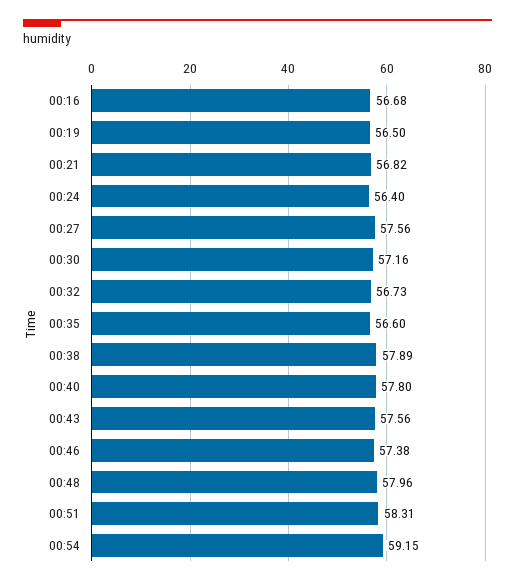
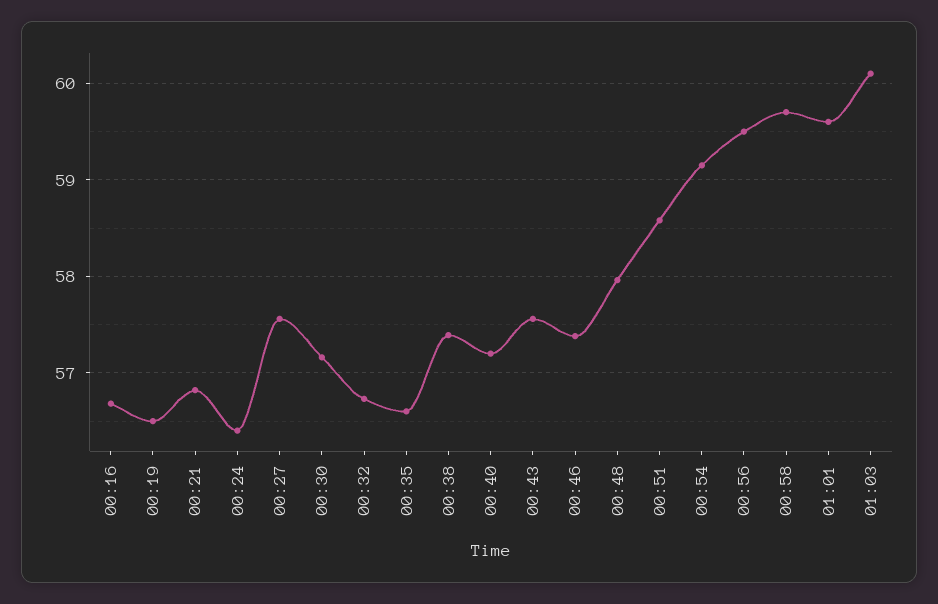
00:38: 57.89 -> 57.4
00:40: 57.8 -> 57.2
00:51: 58.31 -> 58.6
00:56: none -> 59.5
00:58: none -> 59.7
01:01: none -> 59.6
01:03: none -> 60.1

